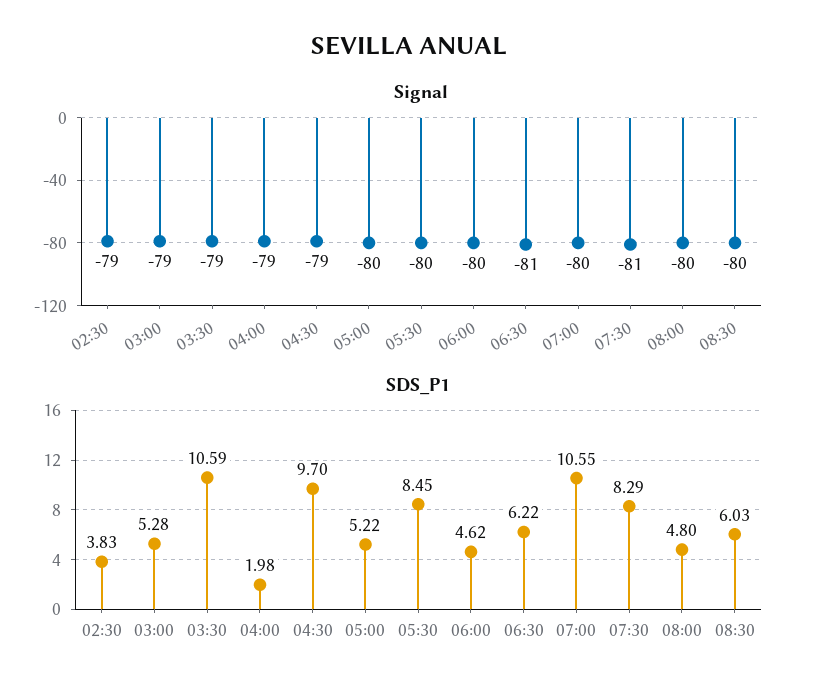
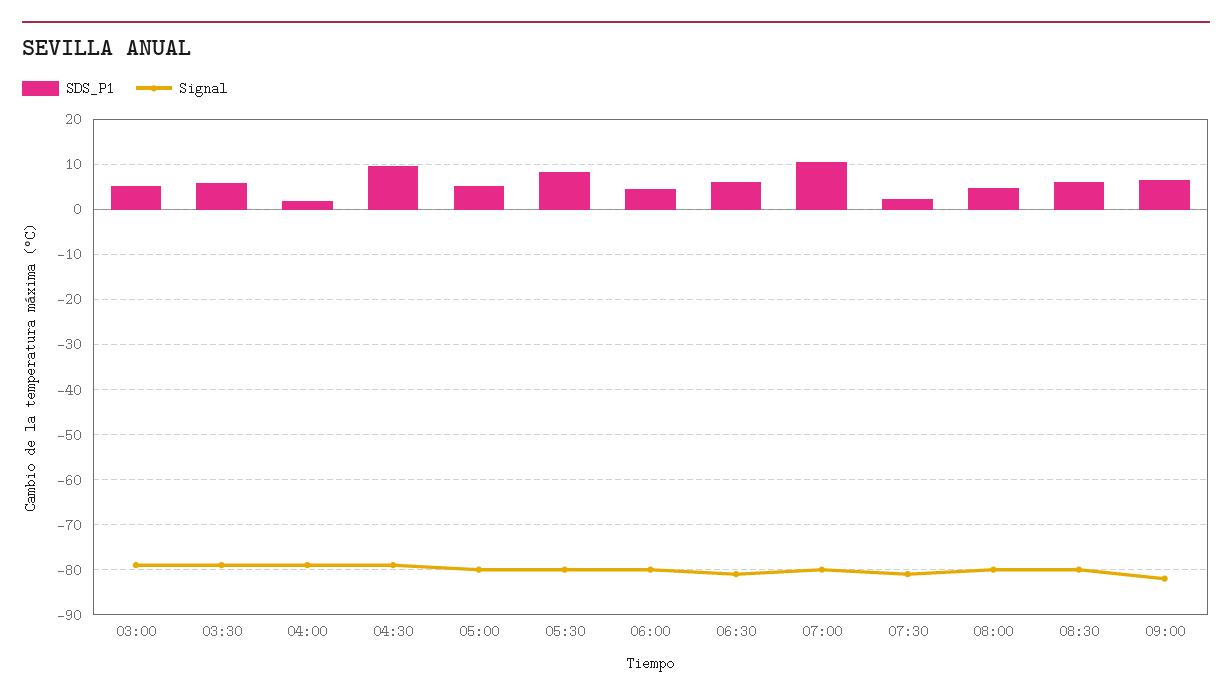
Signal, 02:30: -79 -> none
SDS_P1, 02:30: 3.83 -> none
SDS_P1, 03:30: 10.59 -> 6
SDS_P1, 07:30: 8.29 -> 2
SDS_P1, 09:00: none -> 6
Signal, 09:00: none -> -82

